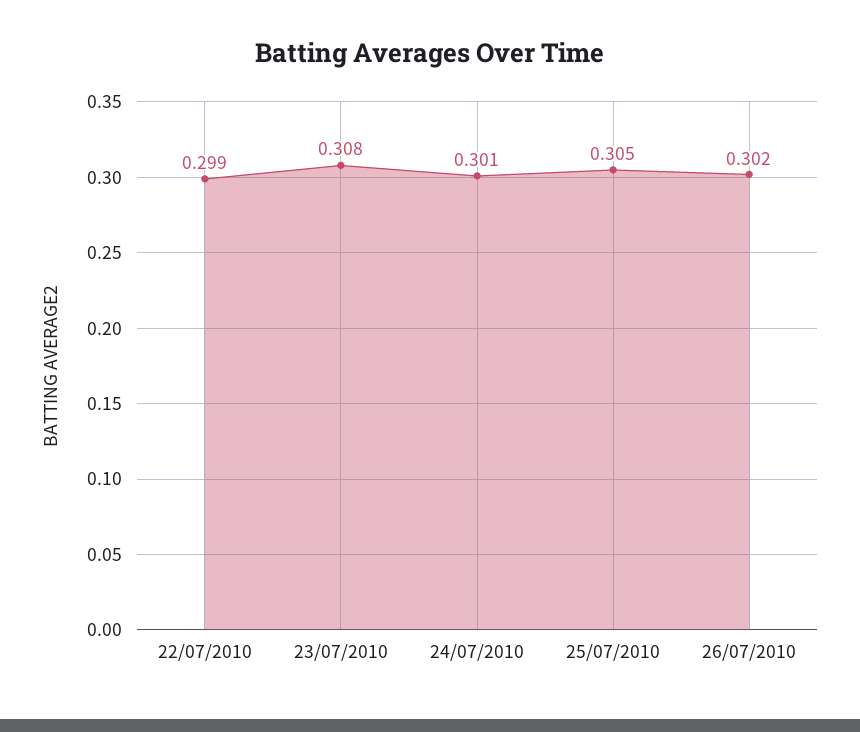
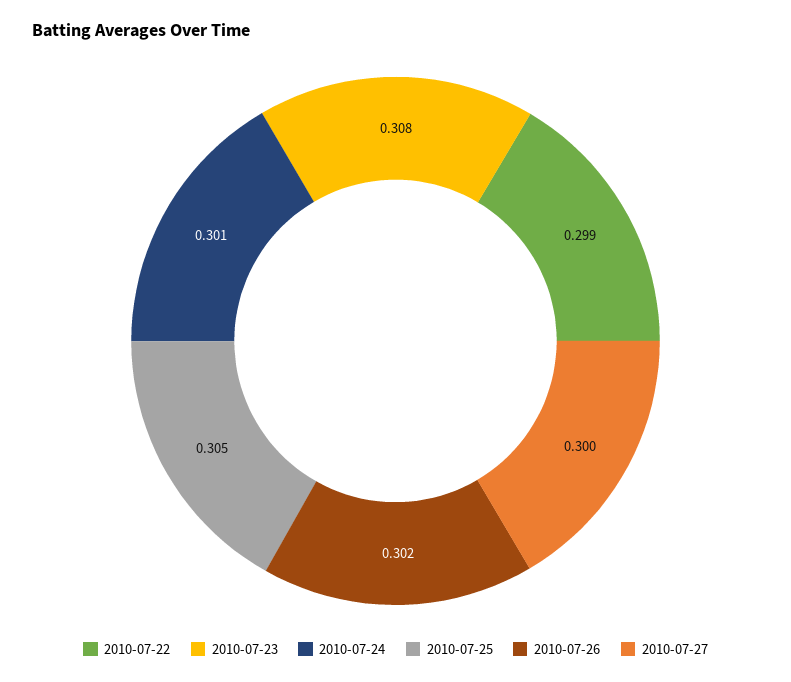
2010-07-27: none -> 0.3

